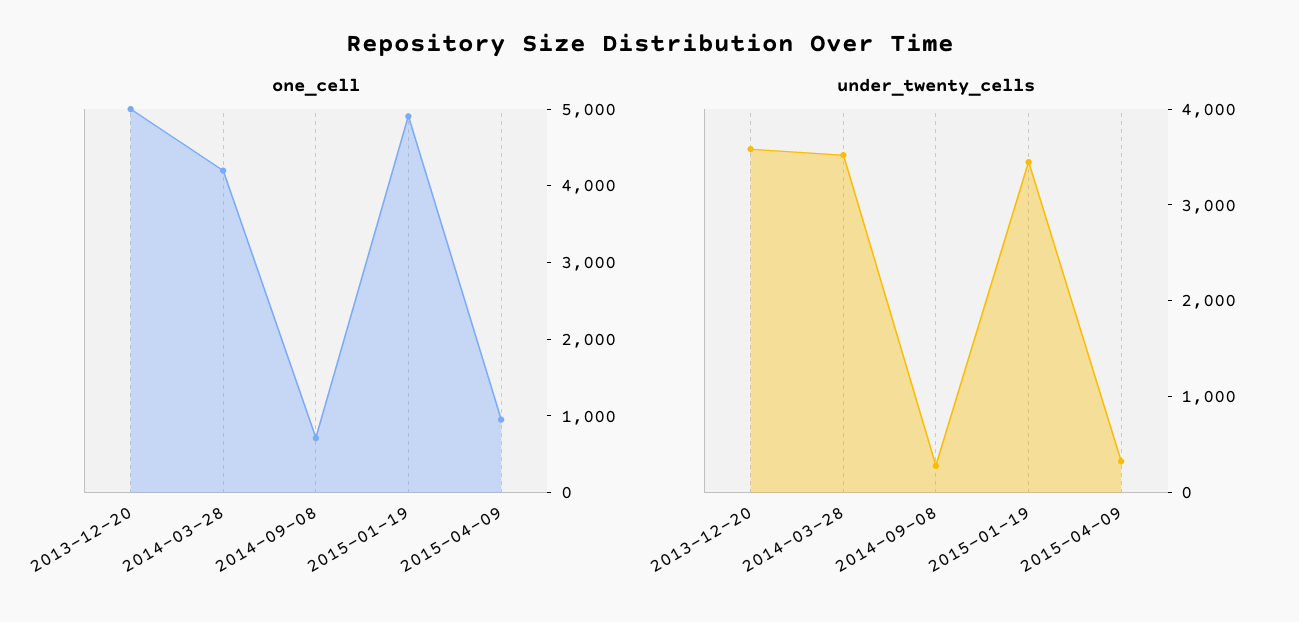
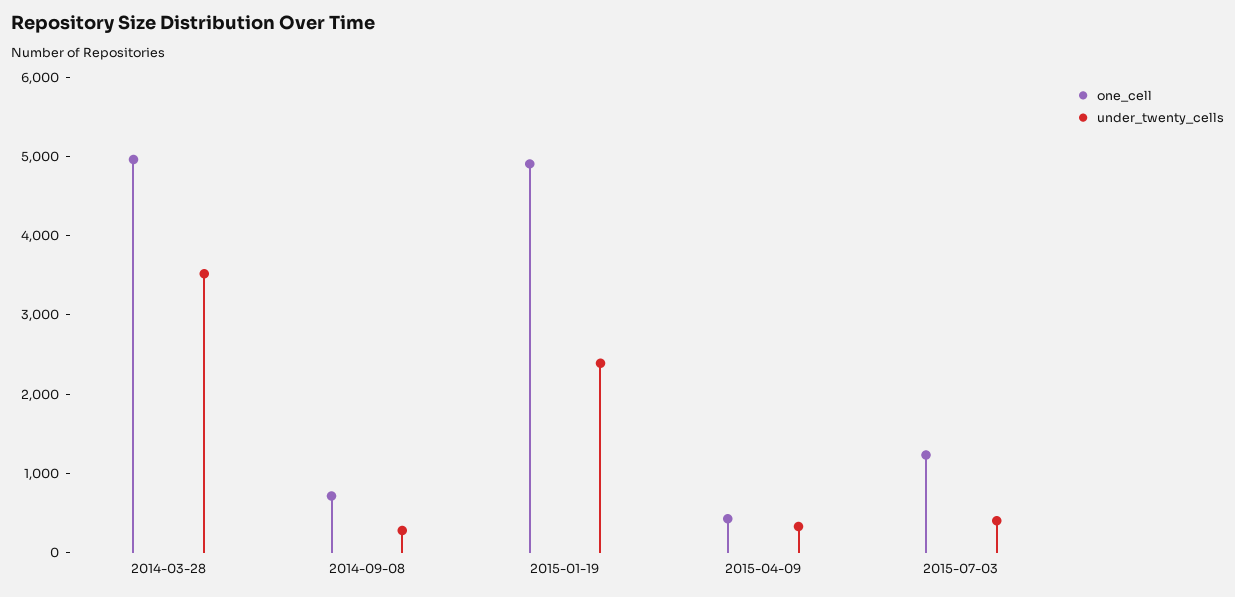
one_cell, 2013-12-20: 5000 -> none
one_cell, 2014-03-28: 4200 -> 5000
one_cell, 2015-04-09: 1000 -> 400
under_twenty_cells, 2013-12-20: 3600 -> none
under_twenty_cells, 2015-01-19: 3400 -> 2400
one_cell, 2015-07-03: none -> 1200
under_twenty_cells, 2015-07-03: none -> 400

